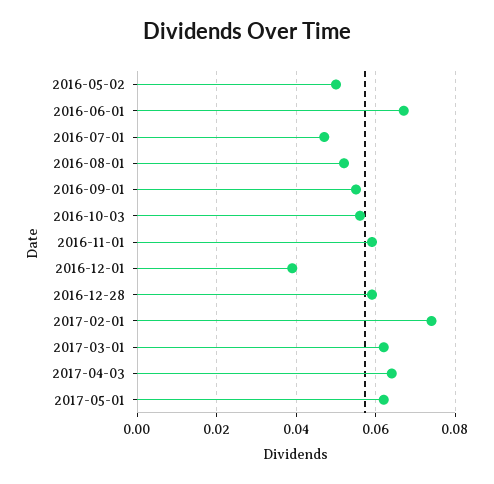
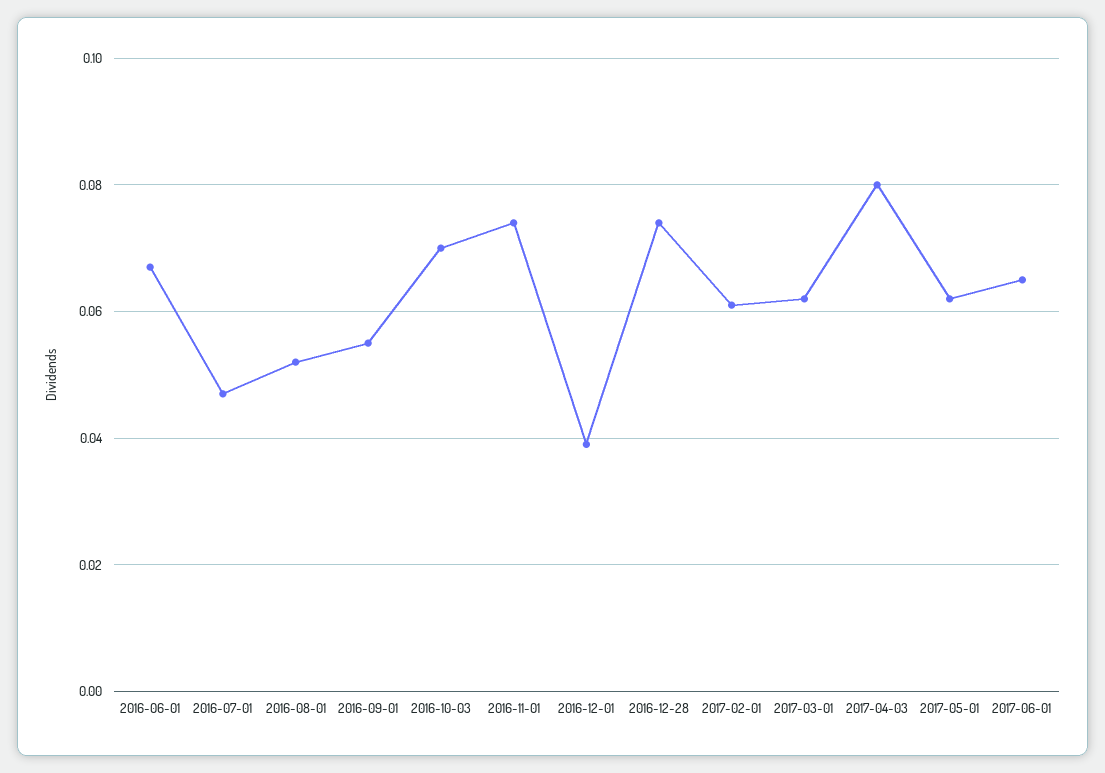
2016-05-02: 0.05 -> none
2016-10-03: 0.055 -> 0.07
2016-11-01: 0.06 -> 0.075
2016-12-28: 0.06 -> 0.075
2017-02-01: 0.075 -> 0.06
2017-04-03: 0.065 -> 0.08
2017-06-01: none -> 0.065

